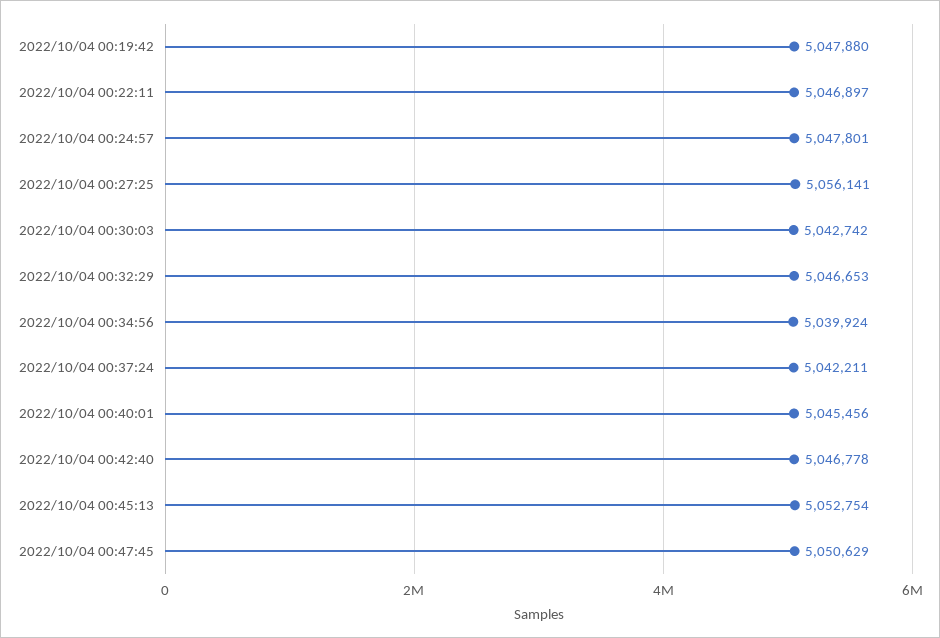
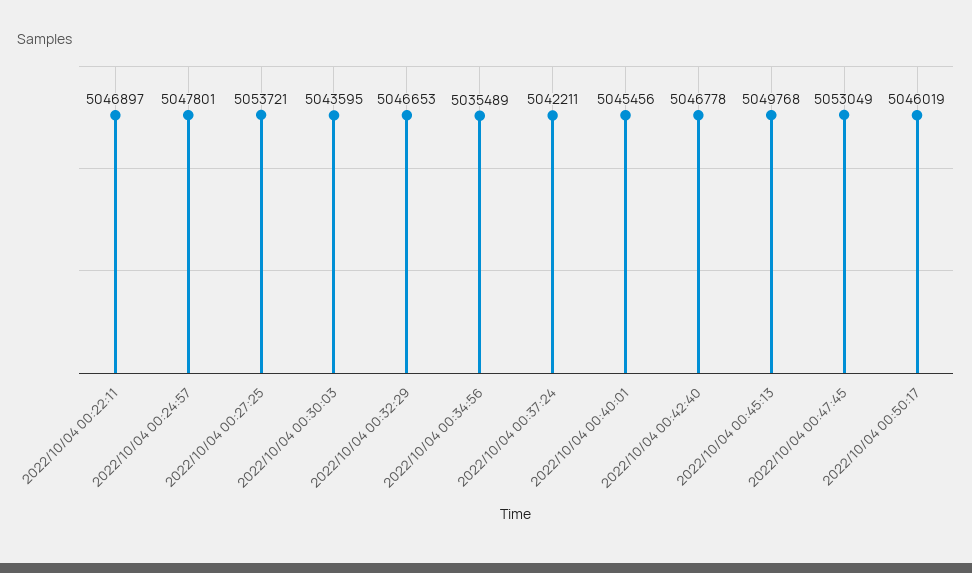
2022/10/04 00:19:42: 5047880 -> none
2022/10/04 00:27:25: 5056141 -> 5053721
2022/10/04 00:30:03: 5042742 -> 5043595
2022/10/04 00:34:56: 5039924 -> 5035489
2022/10/04 00:45:13: 5052754 -> 5049768
2022/10/04 00:47:45: 5050629 -> 5053049
2022/10/04 00:50:17: none -> 5046019

